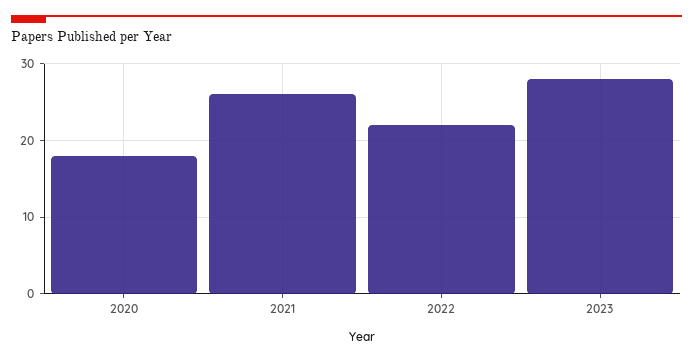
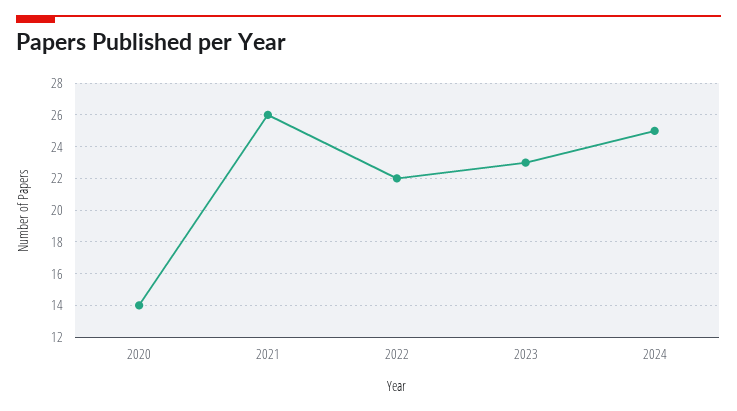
2020: 18 -> 14
2023: 28 -> 23
2024: none -> 25

